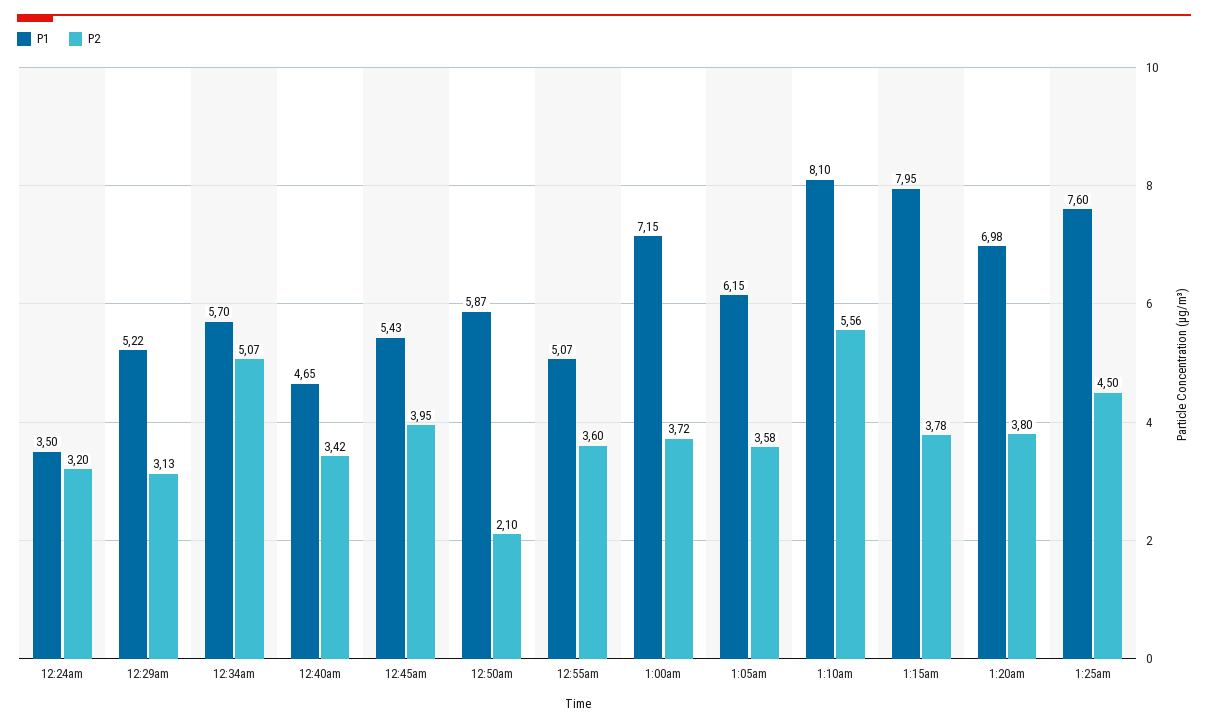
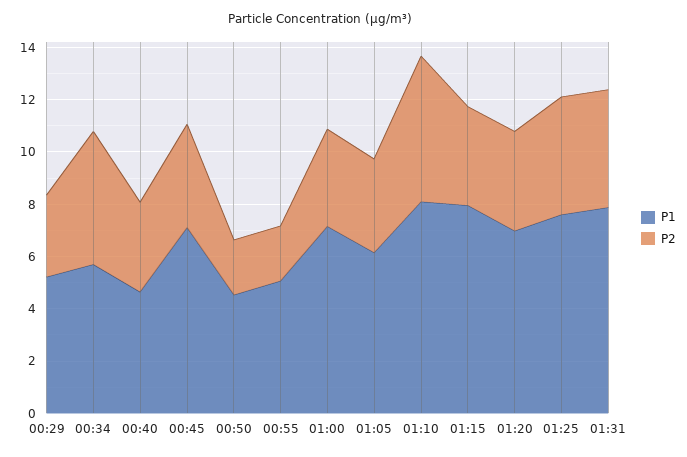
P1, 12:24am: 3.5 -> none
P2, 12:24am: 3.2 -> none
P1, 12:45am: 5.43 -> 7
P1, 12:50am: 5.87 -> 4.5
P2, 12:55am: 3.6 -> 2
P1, 01:31: none -> 8
P2, 01:31: none -> 4.5

